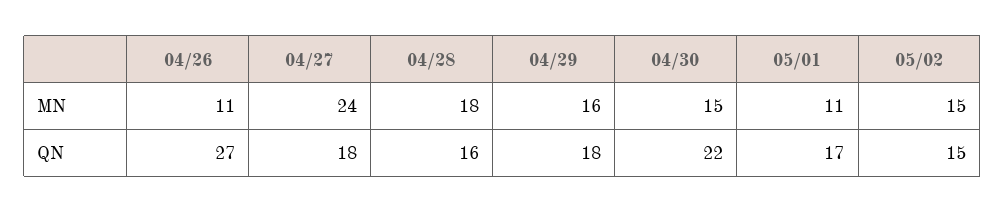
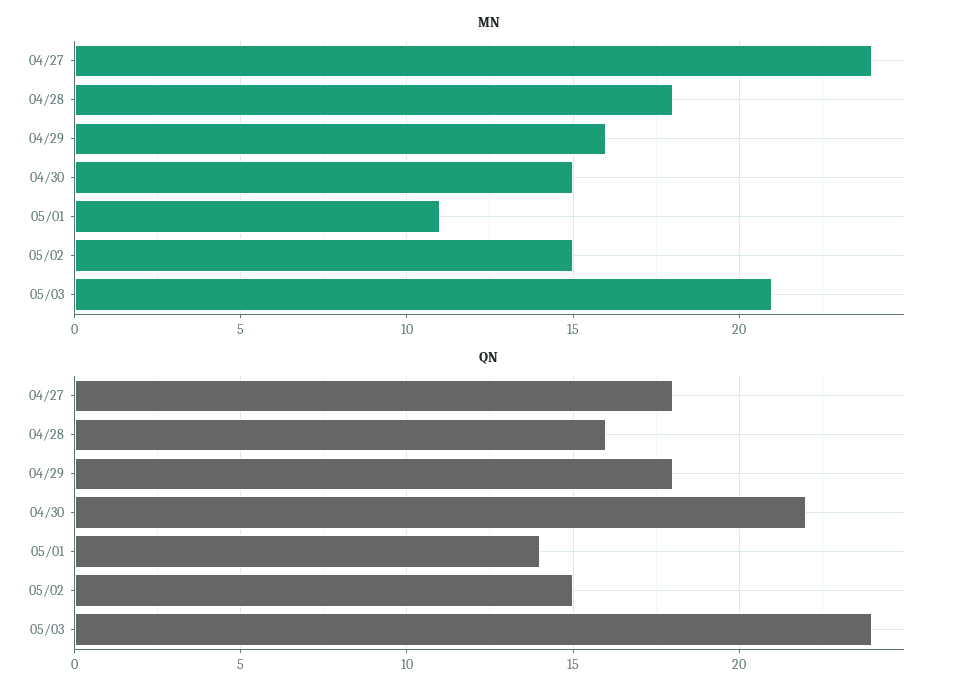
MN, 04/26: 11 -> none
QN, 04/26: 27 -> none
QN, 05/01: 17 -> 14
MN, 05/03: none -> 21
QN, 05/03: none -> 24

